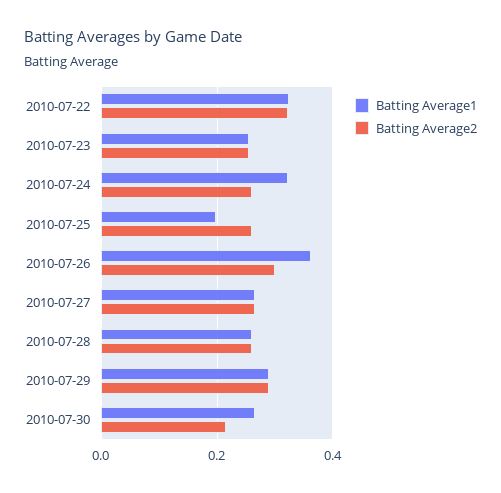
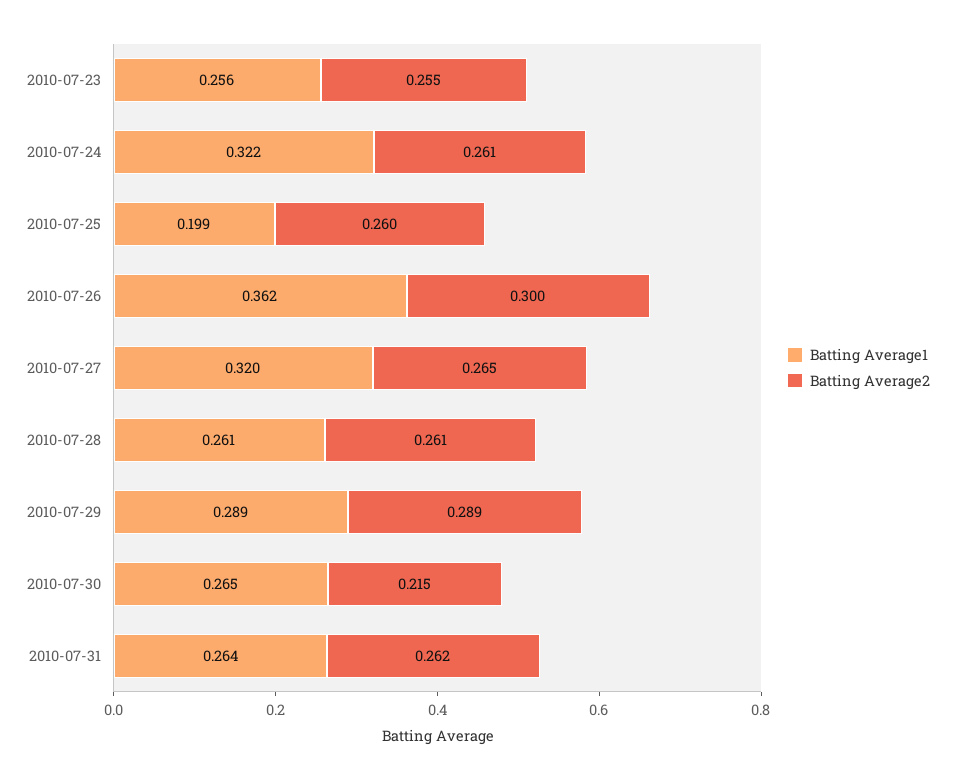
Batting Average1, 2010-07-22: 0.32 -> none
Batting Average2, 2010-07-22: 0.32 -> none
Batting Average1, 2010-07-27: 0.26 -> 0.32
Batting Average1, 2010-07-31: none -> 0.264
Batting Average2, 2010-07-31: none -> 0.262

